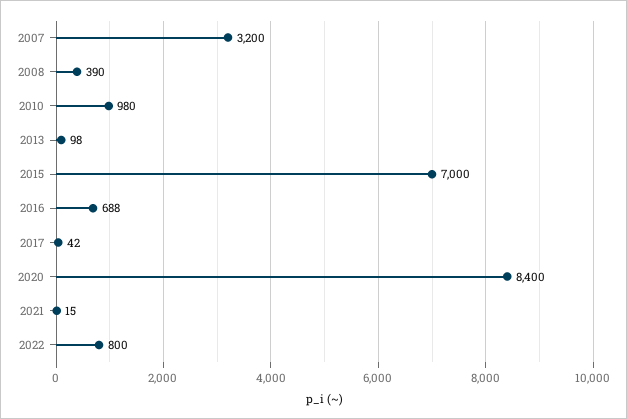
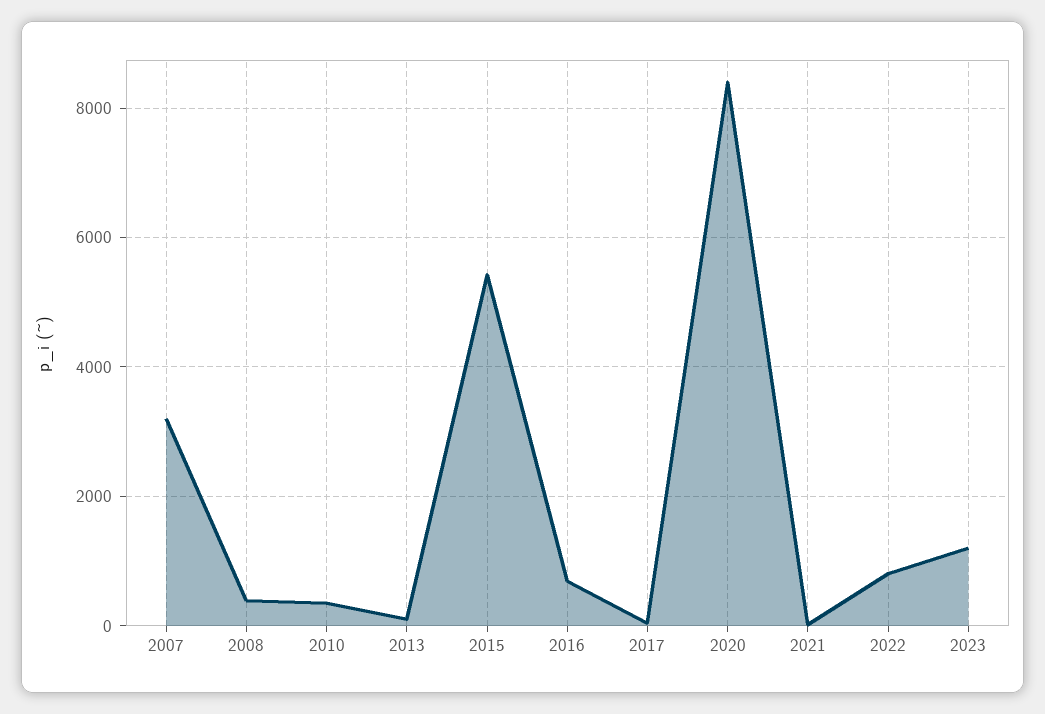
2010: 980 -> 400
2015: 7000 -> 5400
2023: none -> 1200

